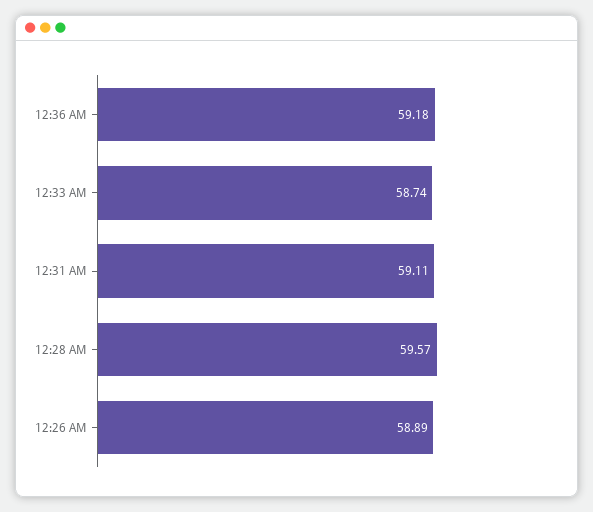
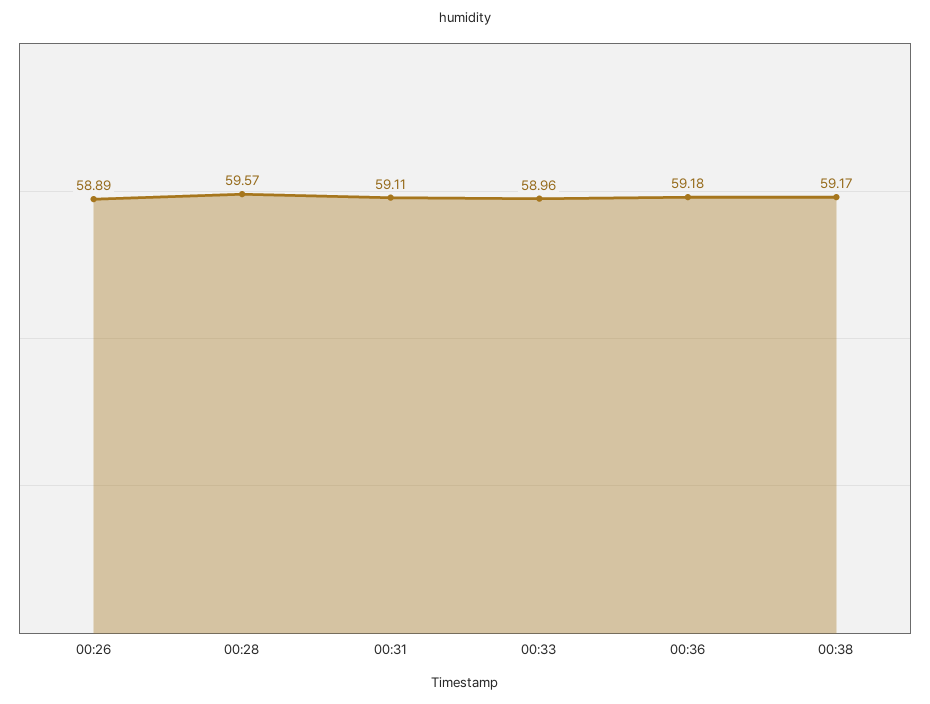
12:33 AM: 58.74 -> 58.96
00:38: none -> 59.17

